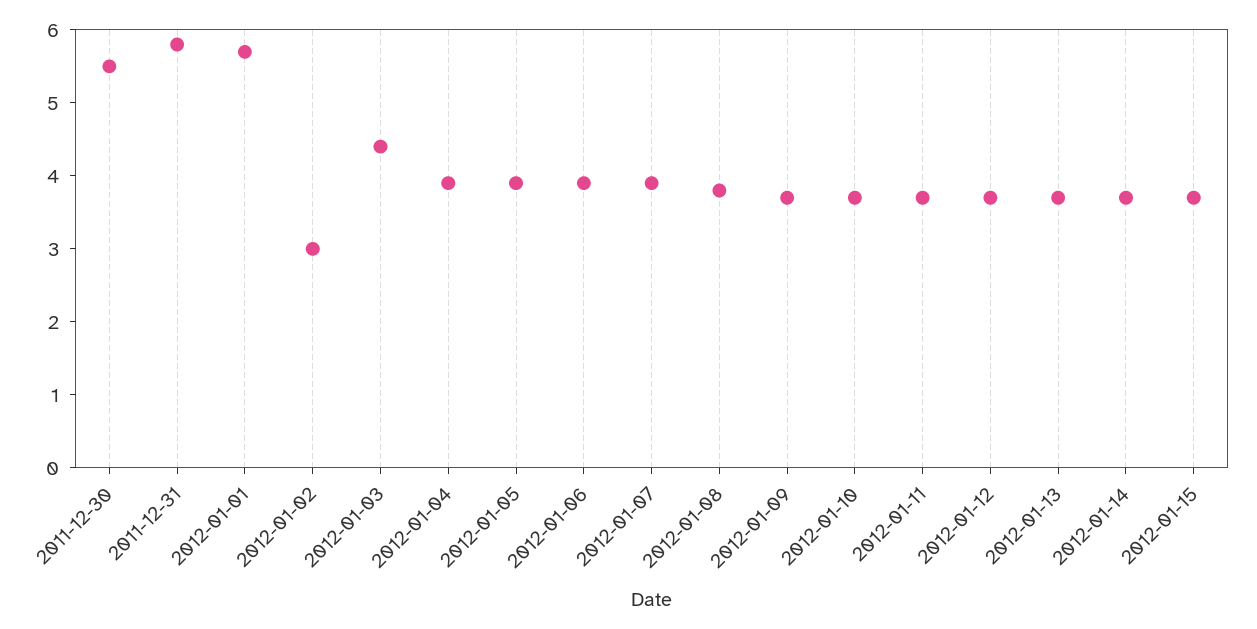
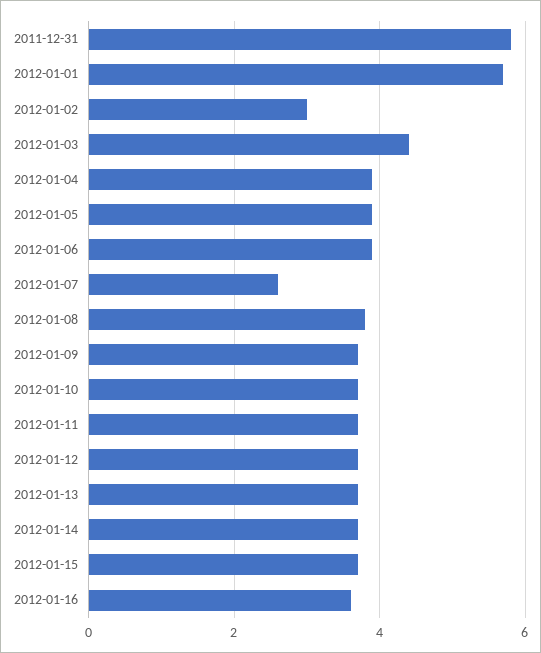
2011-12-30: 5.5 -> none
2012-01-07: 4 -> 2.5
2012-01-16: none -> 3.5

